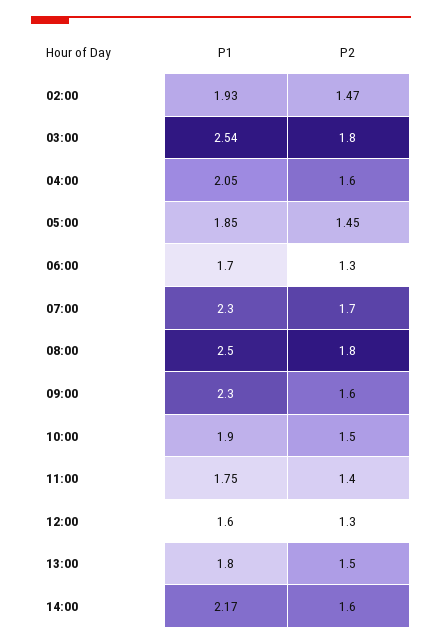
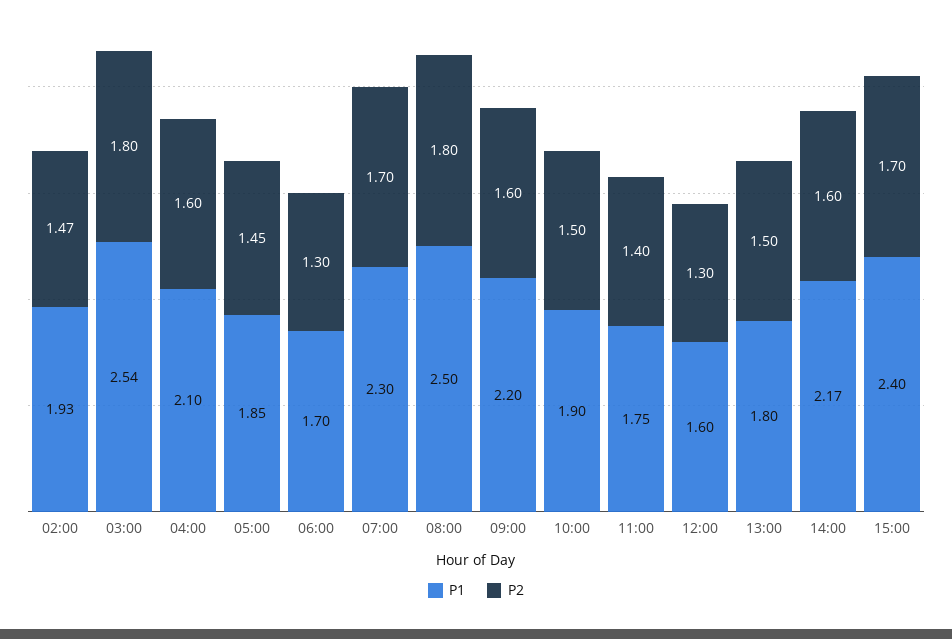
P1, 04:00: 2.05 -> 2.1
P1, 09:00: 2.3 -> 2.2
P1, 15:00: none -> 2.4
P2, 15:00: none -> 1.7

